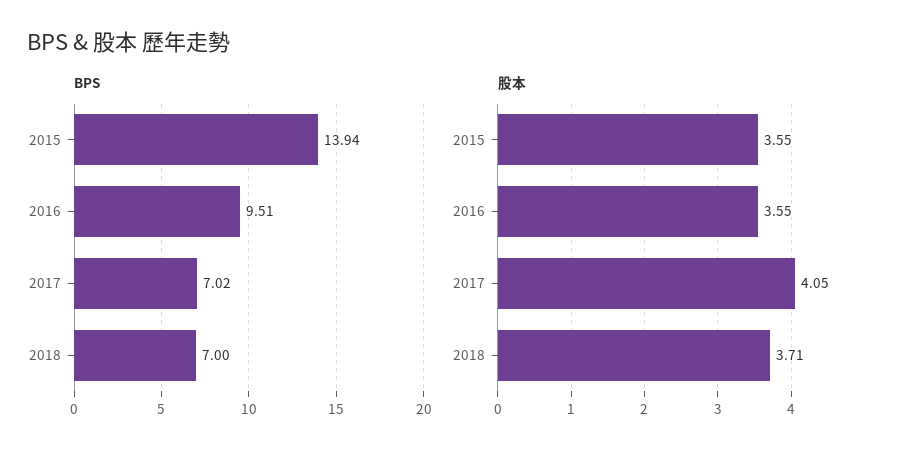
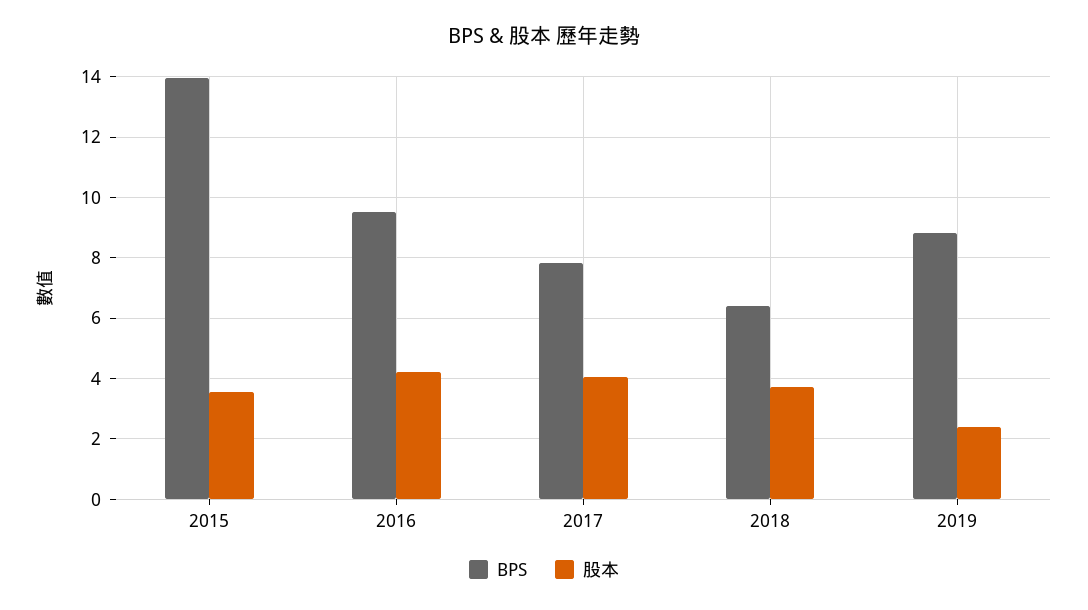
BPS, 2017: 7.02 -> 7.8
BPS, 2018: 7 -> 6.4
股本, 2016: 3.55 -> 4.2
BPS, 2019: none -> 8.8
股本, 2019: none -> 2.4

